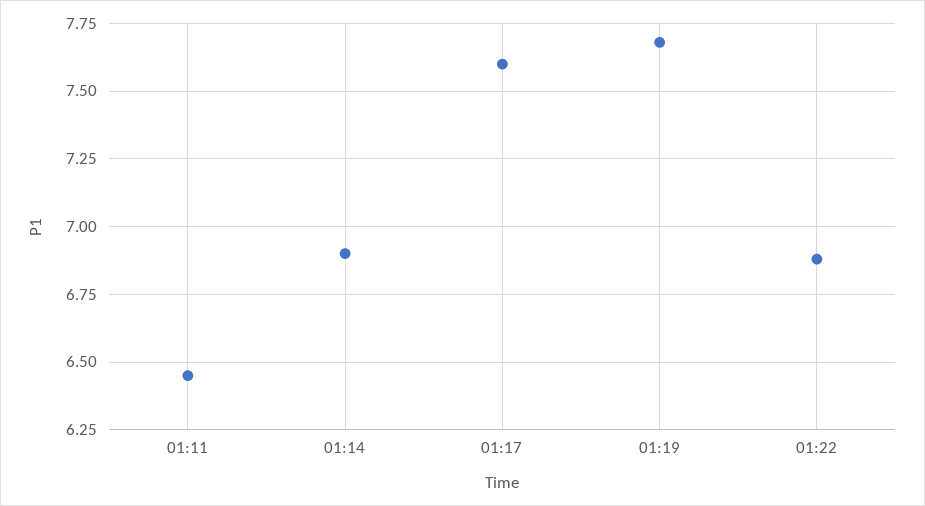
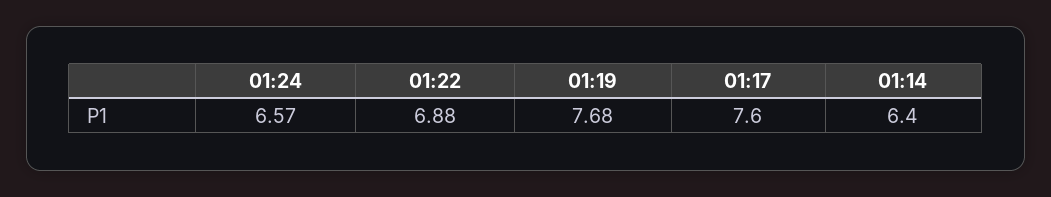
01:11: 6.45 -> none
01:14: 6.9 -> 6.4
01:24: none -> 6.57

